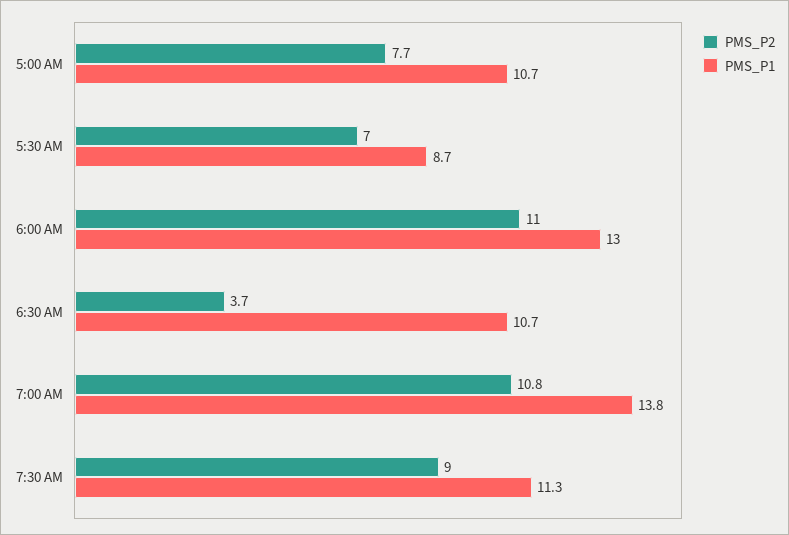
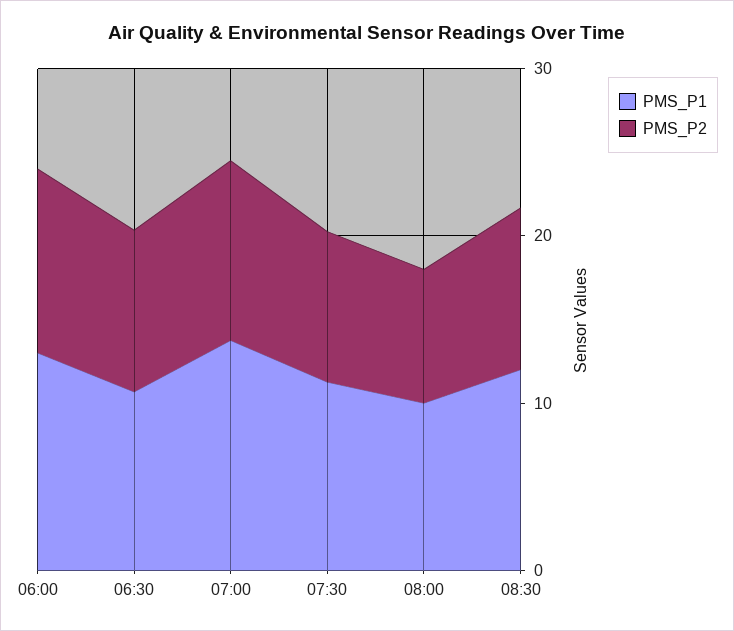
PMS_P2, 5:00 AM: 7.7 -> none
PMS_P1, 5:00 AM: 10.7 -> none
PMS_P2, 5:30 AM: 7 -> none
PMS_P1, 5:30 AM: 8.7 -> none
PMS_P2, 6:30 AM: 3.7 -> 10
PMS_P1, 08:00: none -> 10
PMS_P2, 08:00: none -> 8
PMS_P1, 08:30: none -> 12
PMS_P2, 08:30: none -> 10

